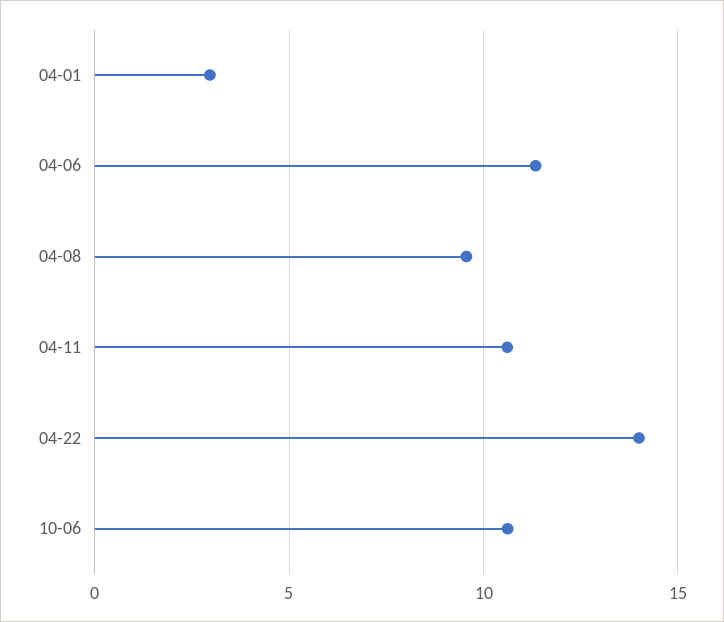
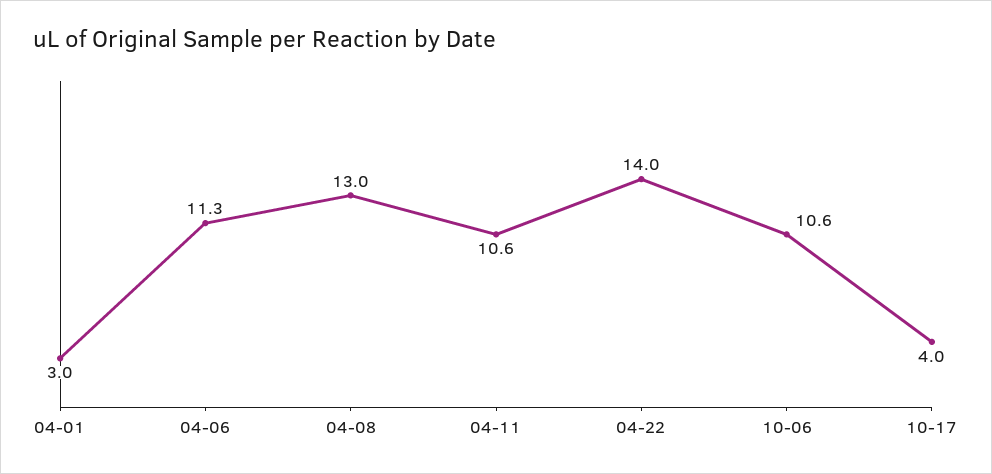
04-08: 9.5 -> 13
10-17: none -> 4

